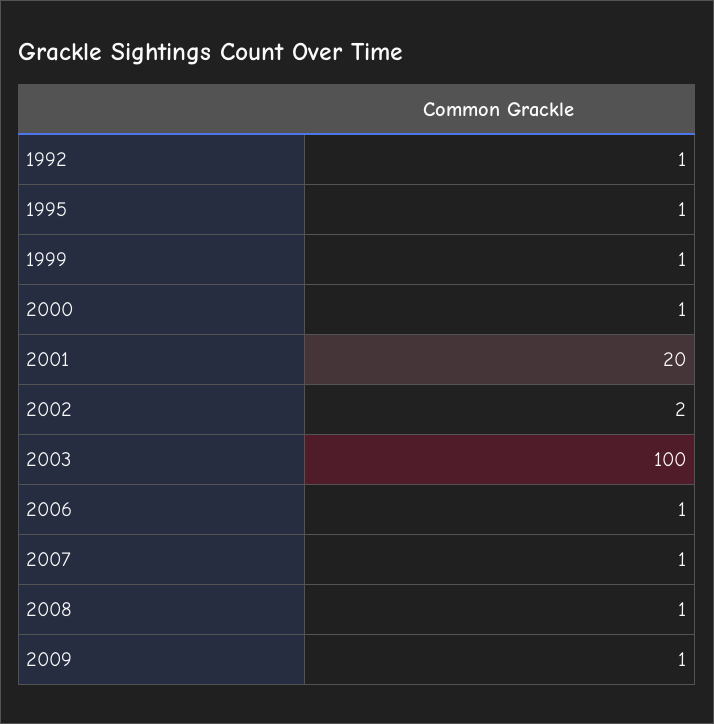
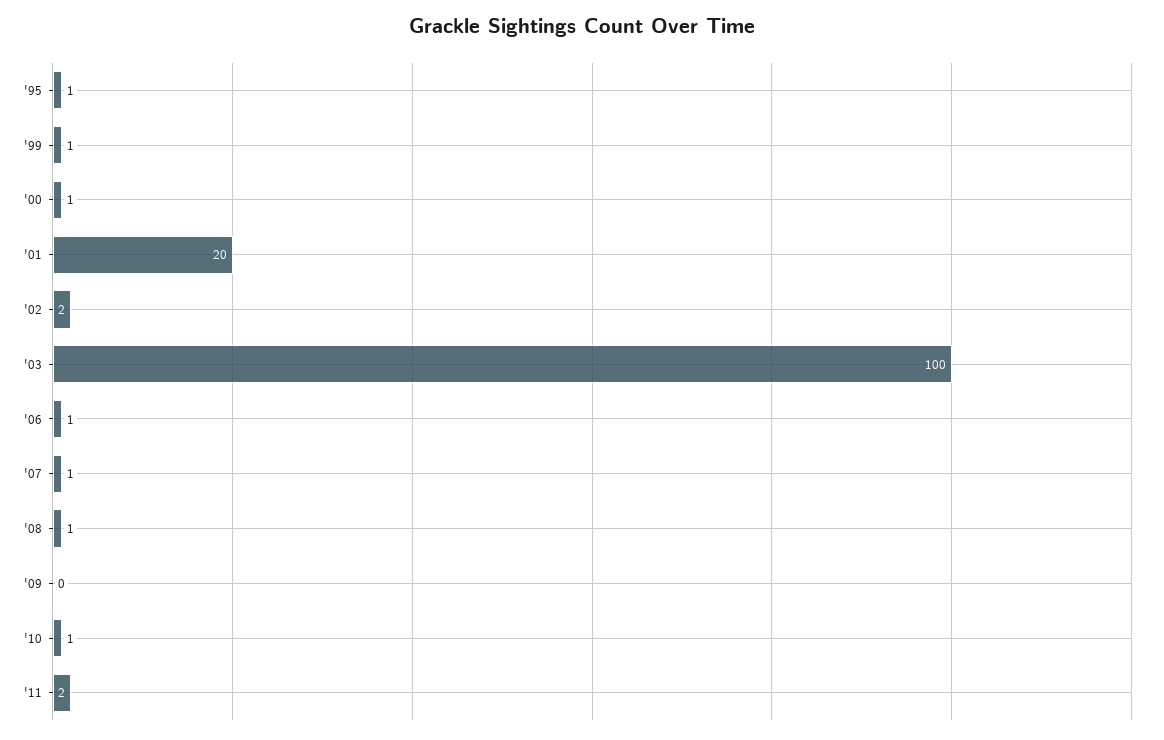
1992: 1 -> none
2009: 1 -> 0
'10: none -> 1
'11: none -> 2

